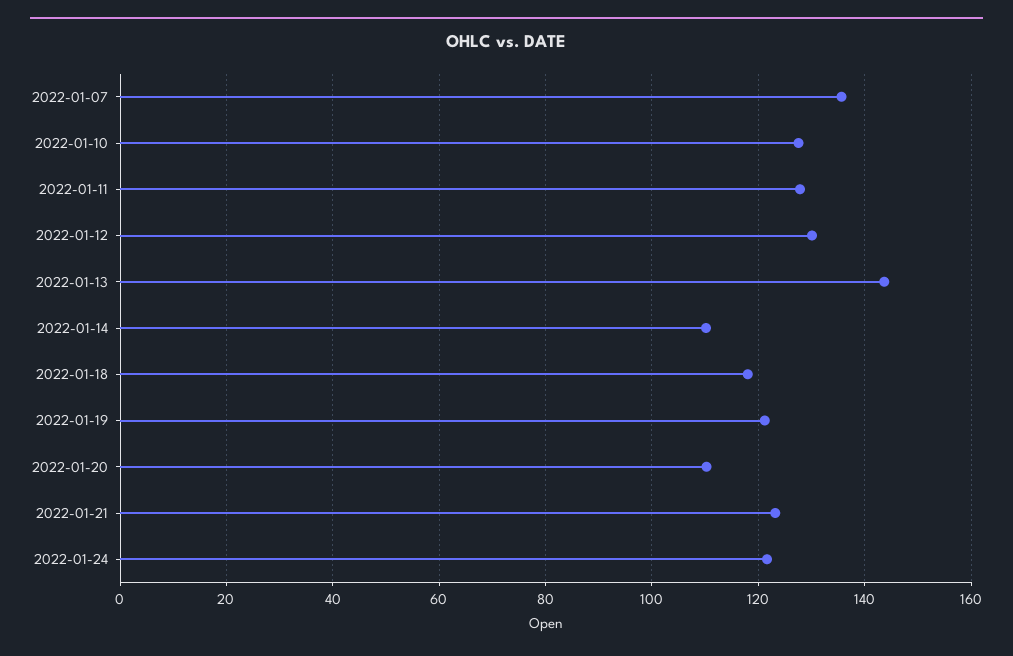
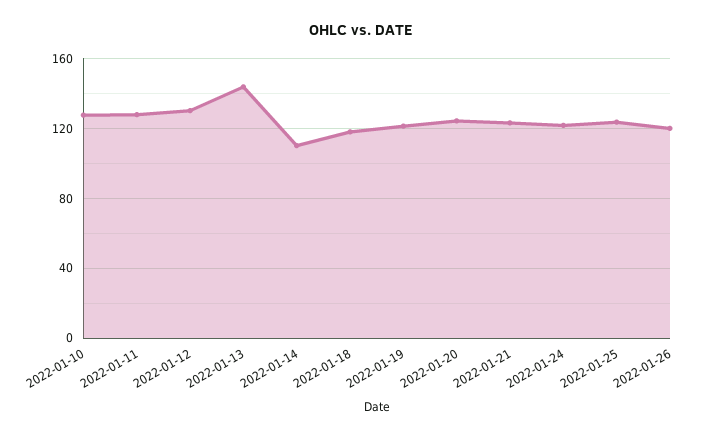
2022-01-07: 136 -> none
2022-01-20: 110 -> 125
2022-01-25: none -> 125
2022-01-26: none -> 120

